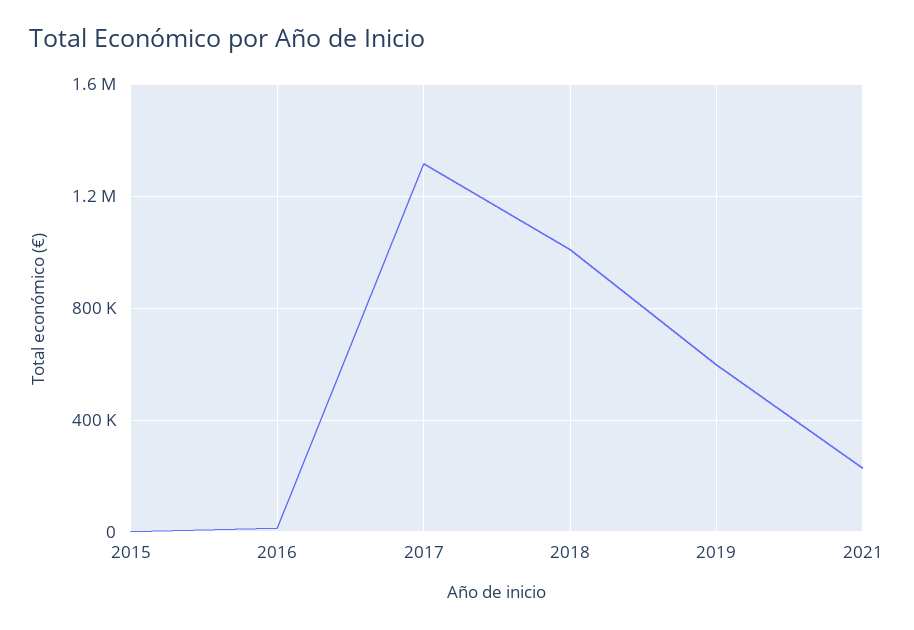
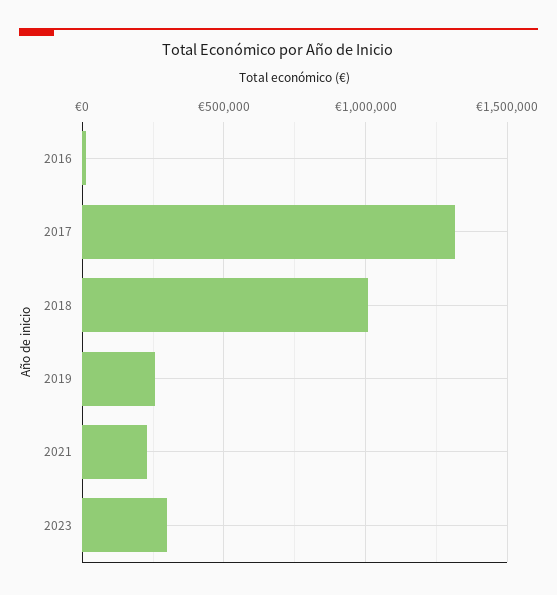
2015: 0 -> none
2019: 600000 -> 250000
2023: none -> 300000

